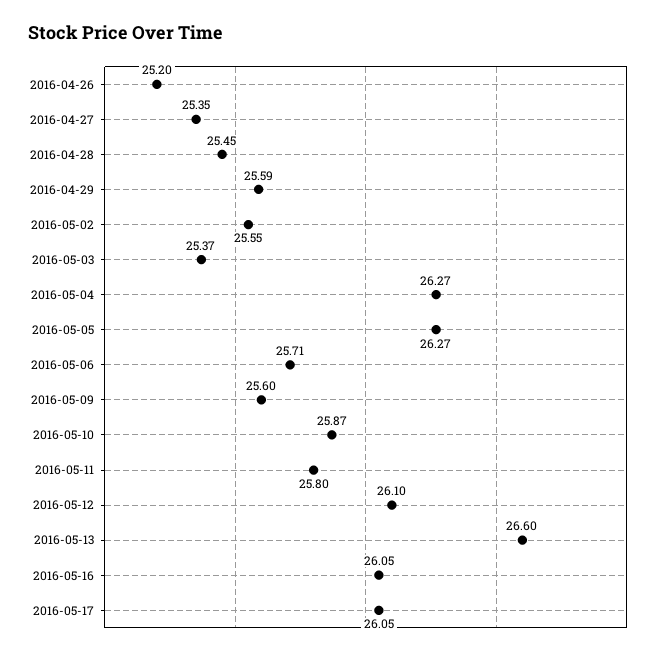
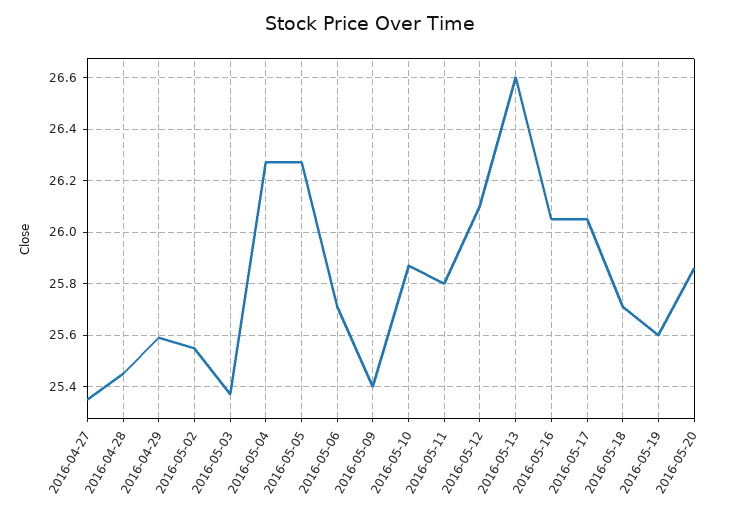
2016-04-26: 25.2 -> none
2016-05-09: 25.6 -> 25.4
2016-05-18: none -> 25.7
2016-05-19: none -> 25.6
2016-05-20: none -> 25.85

